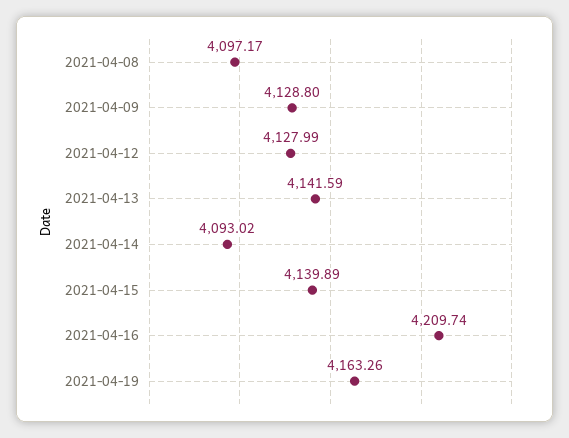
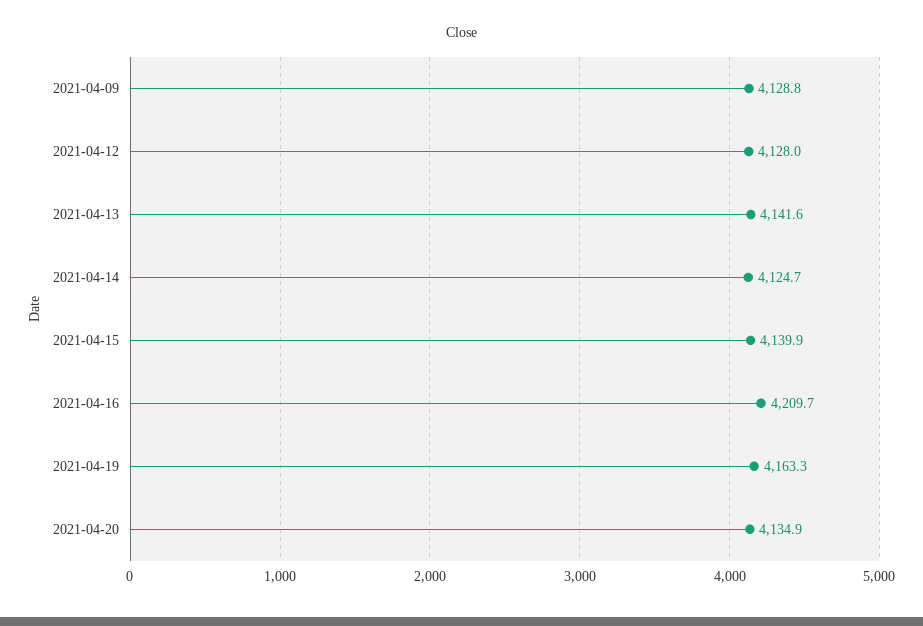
2021-04-08: 4097.17 -> none
2021-04-14: 4093.02 -> 4124.7
2021-04-20: none -> 4134.9

